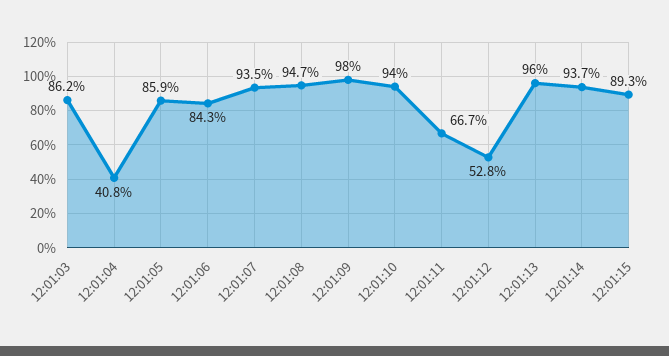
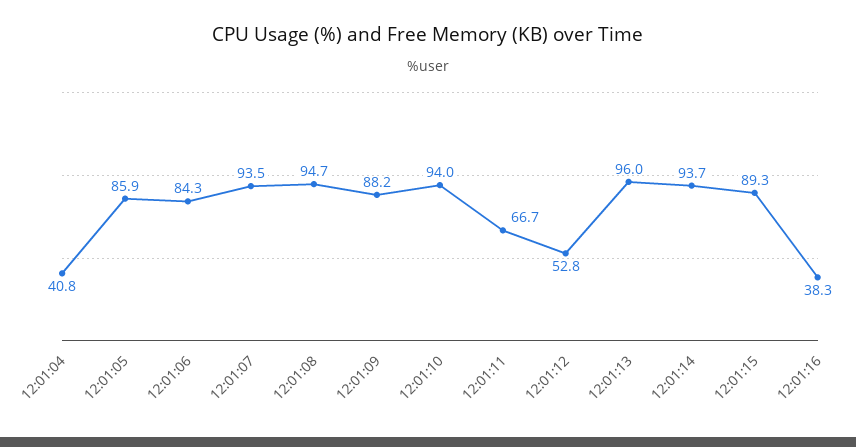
12:01:03: 86.2 -> none
12:01:09: 98 -> 88.2
12:01:16: none -> 38.3

